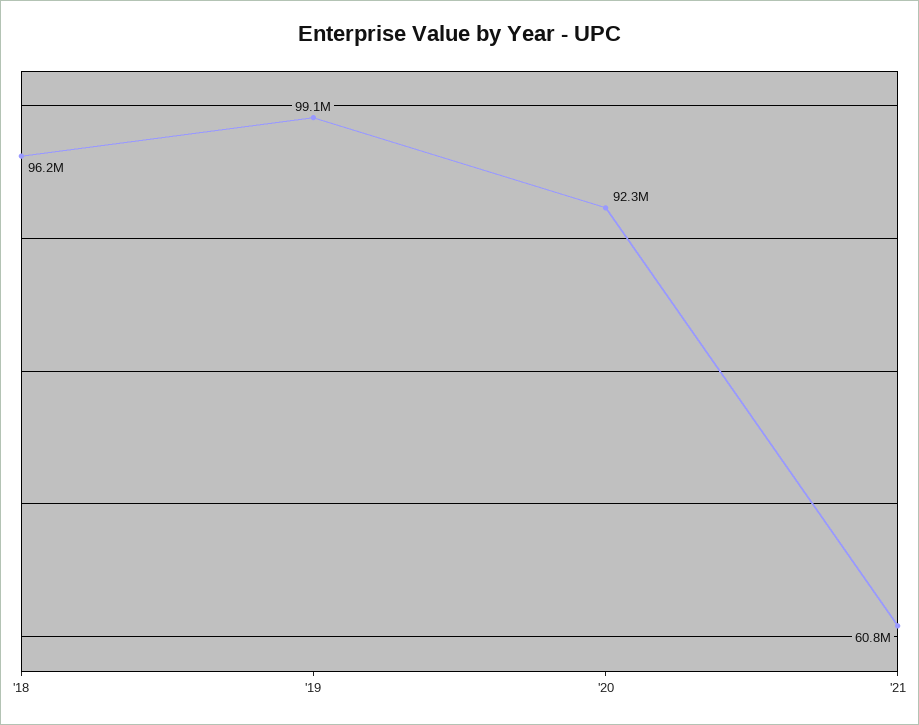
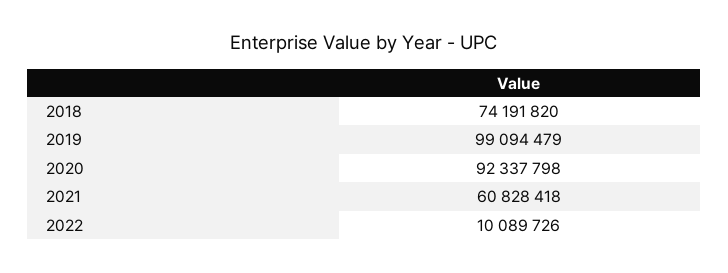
'18: 96200000 -> 74191820
2022: none -> 10089726

